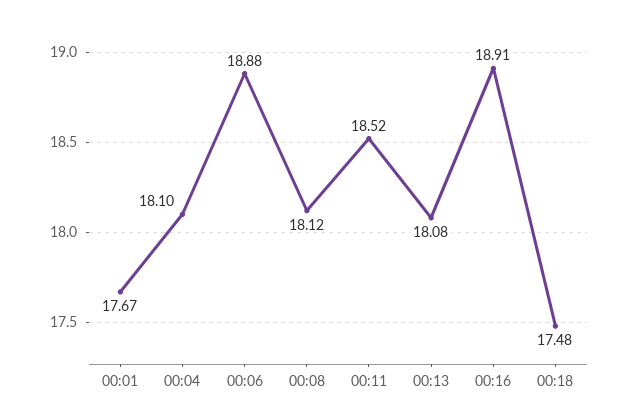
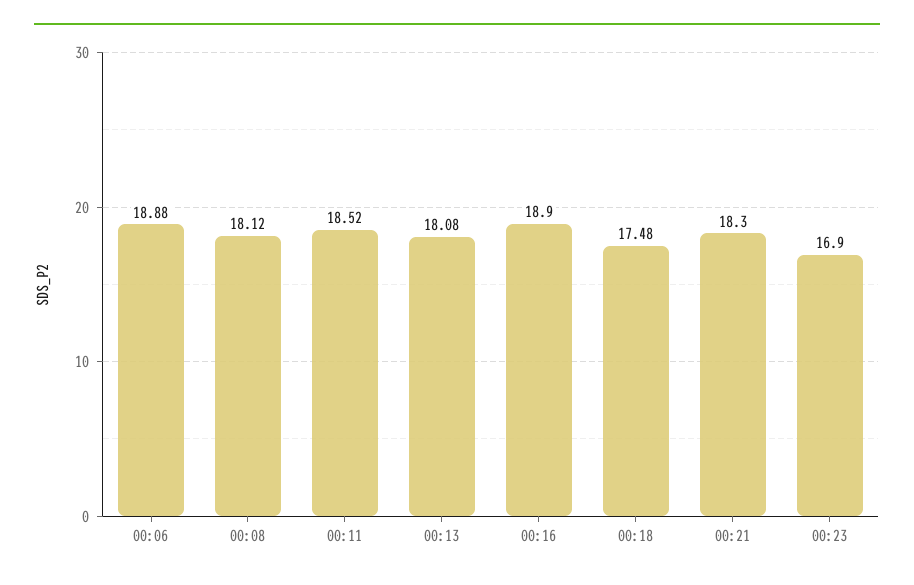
00:01: 17.67 -> none
00:04: 18.1 -> none
00:16: 18.91 -> 18.9
00:21: none -> 18.3
00:23: none -> 16.9

